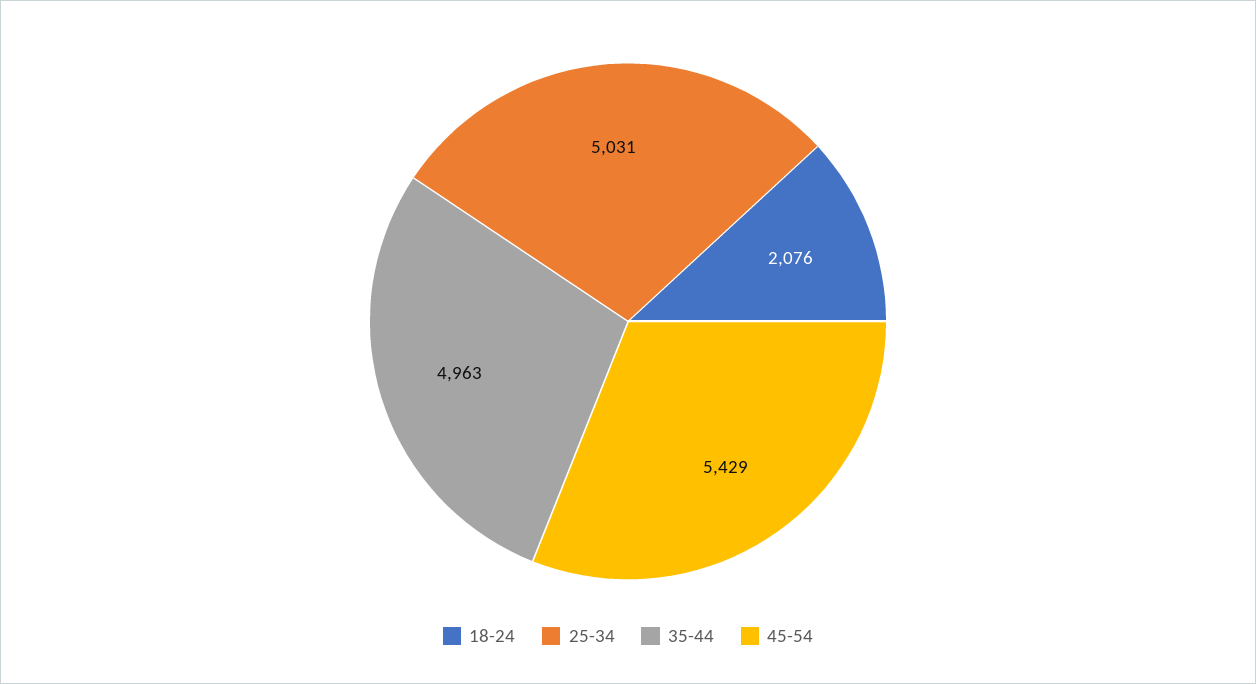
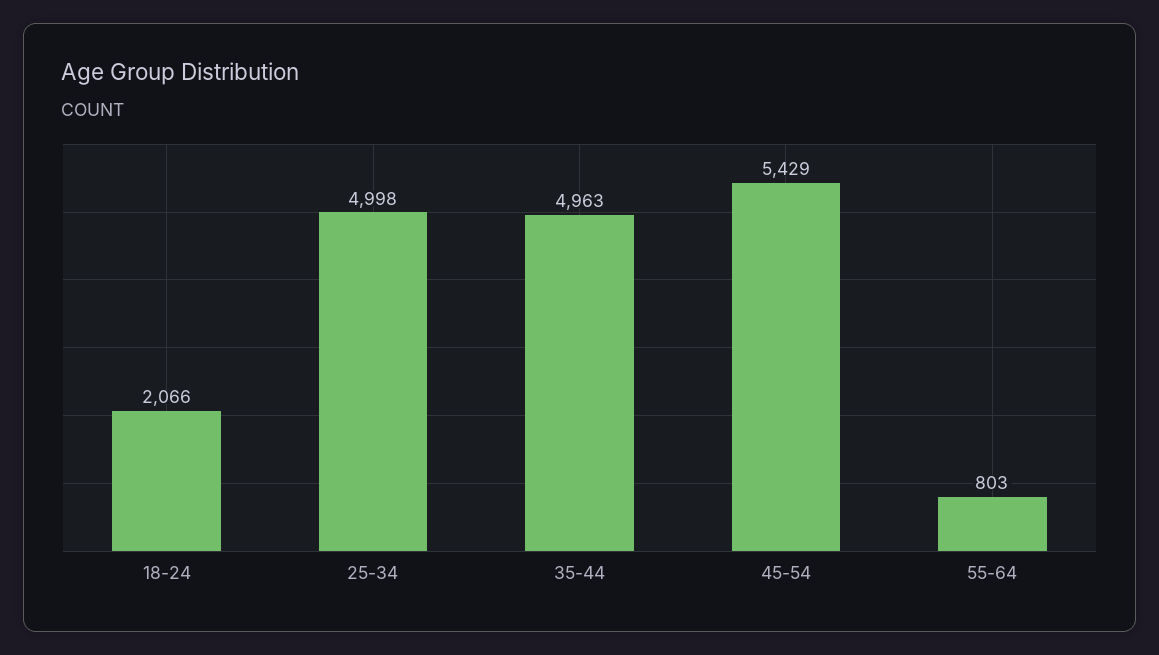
18-24: 2076 -> 2066
25-34: 5031 -> 4998
55-64: none -> 803

